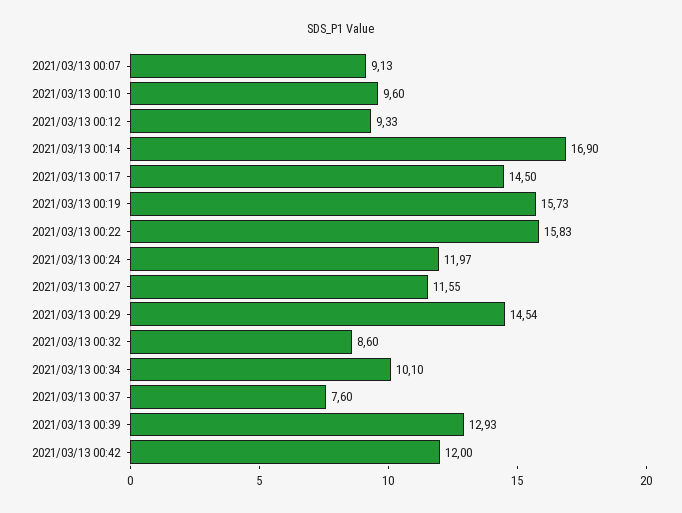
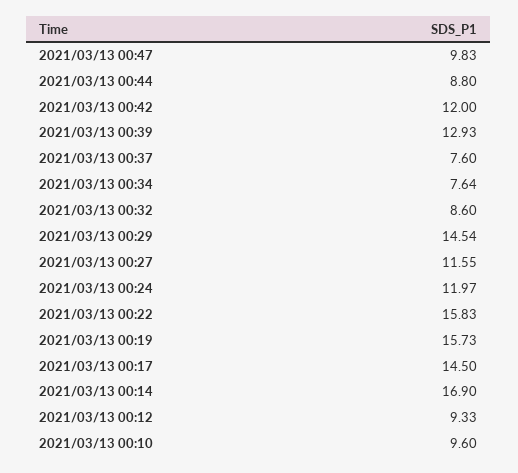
2021/03/13 00:07: 9.13 -> none
2021/03/13 00:34: 10.1 -> 7.64
2021/03/13 00:47: none -> 9.83
2021/03/13 00:44: none -> 8.8

